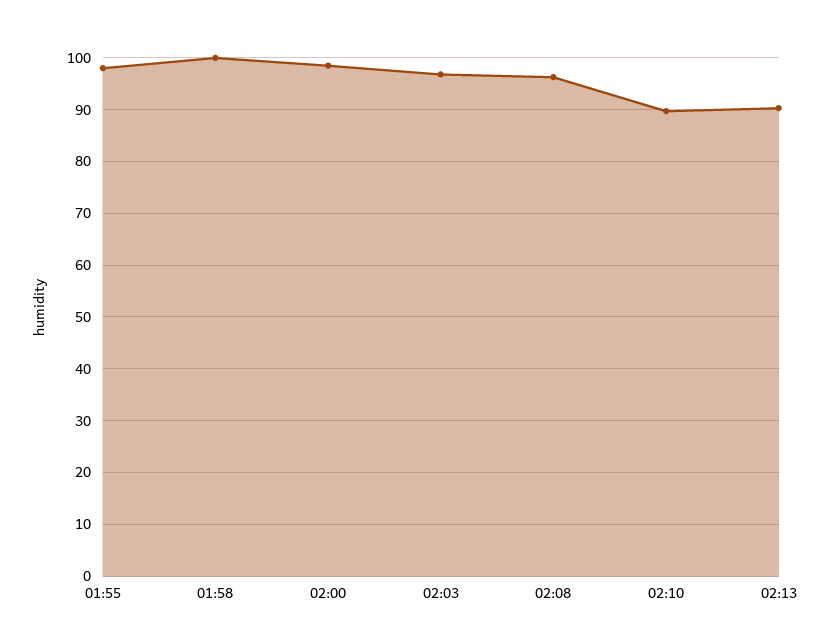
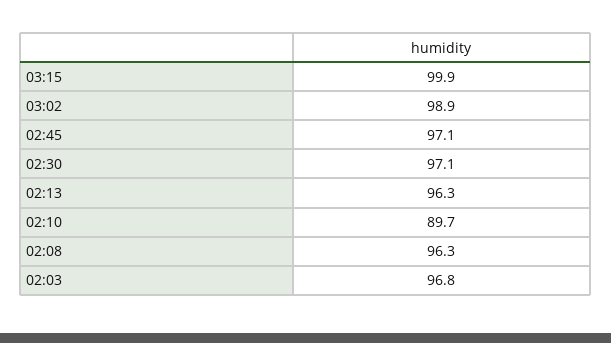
01:55: 98 -> none
01:58: 100 -> none
02:00: 98 -> none
02:13: 90 -> 96.3
03:15: none -> 99.9
03:02: none -> 98.9
02:45: none -> 97.1
02:30: none -> 97.1

